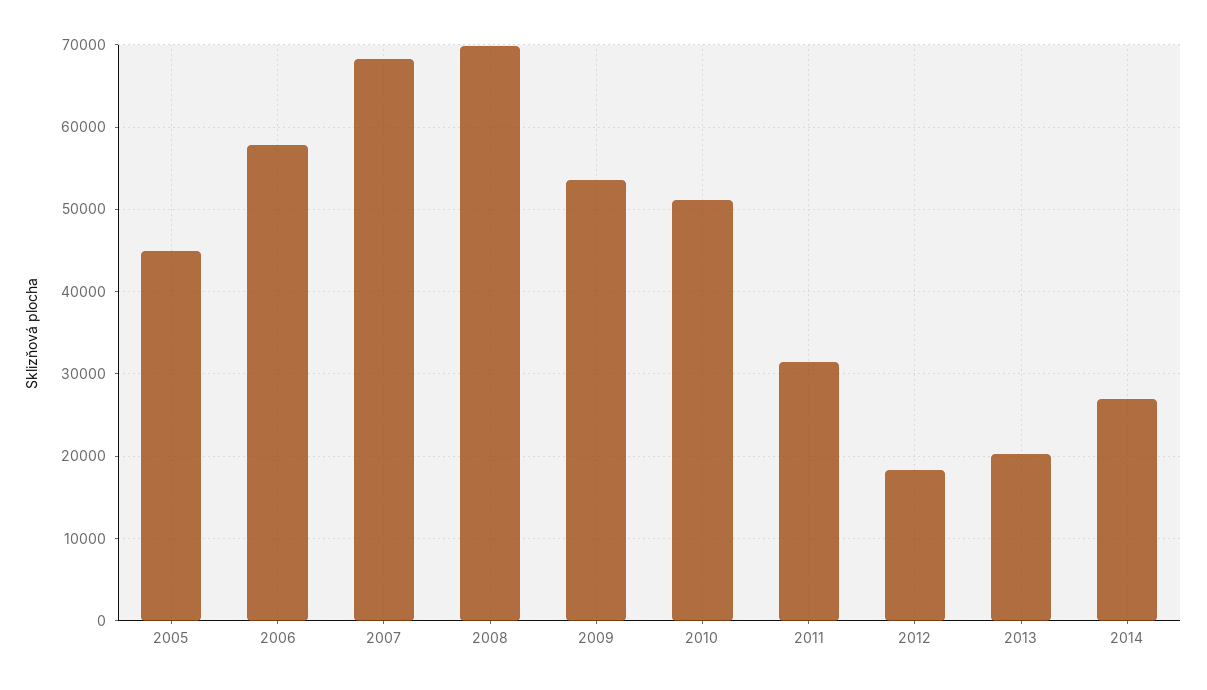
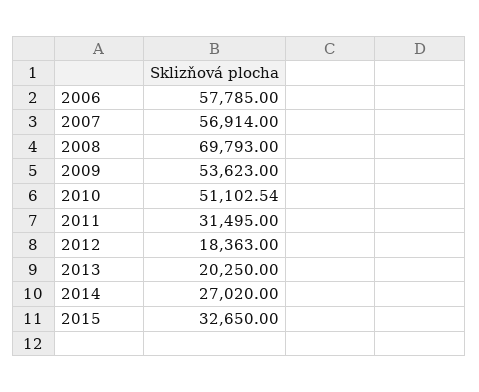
2005: 45000 -> none
2007: 68000 -> 56914
2015: none -> 32650

